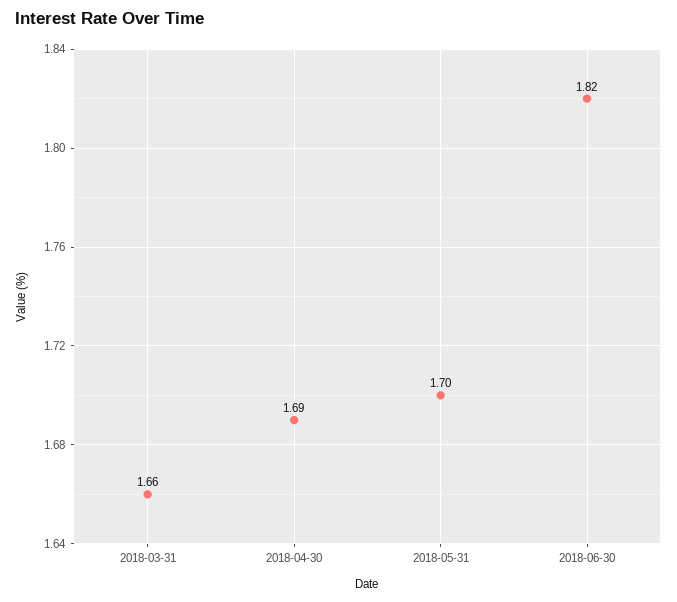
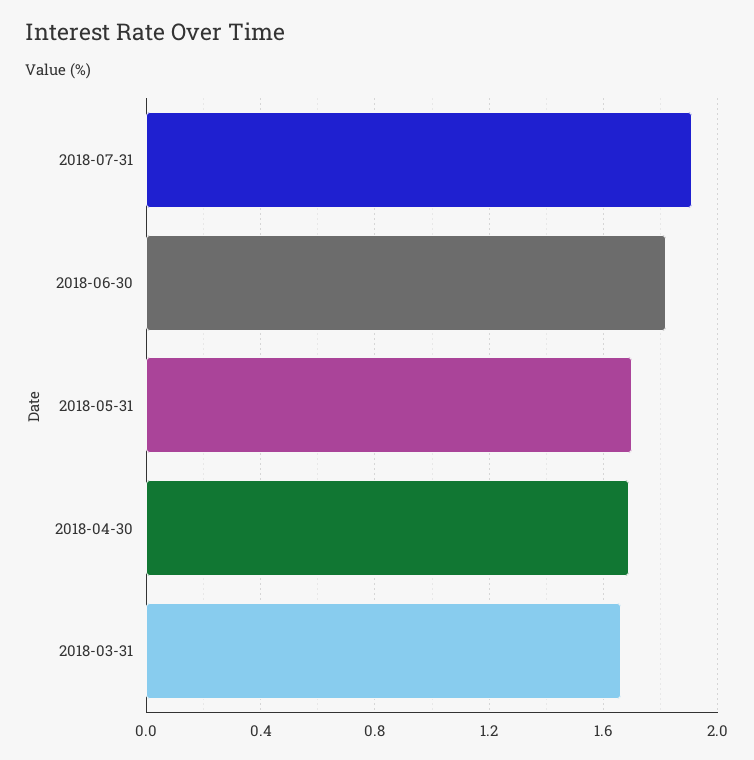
2018-07-31: none -> 1.9

